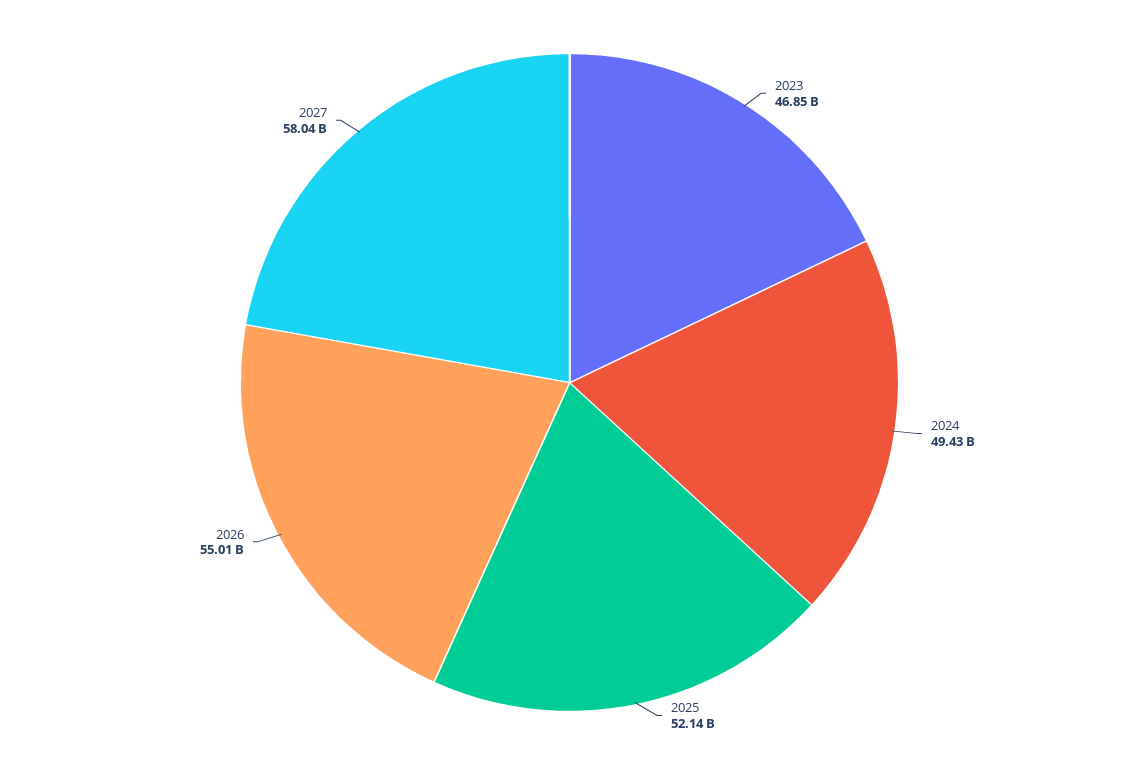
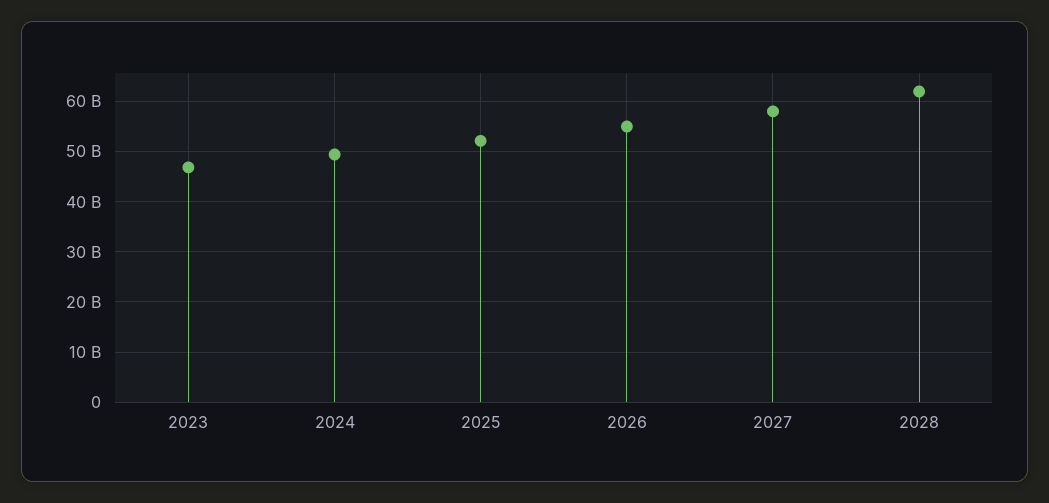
2028: none -> 62000000000

